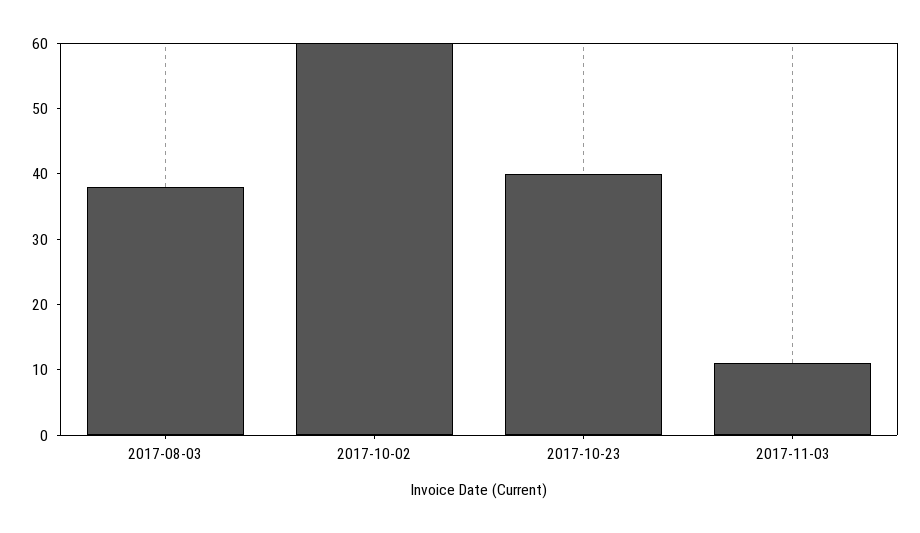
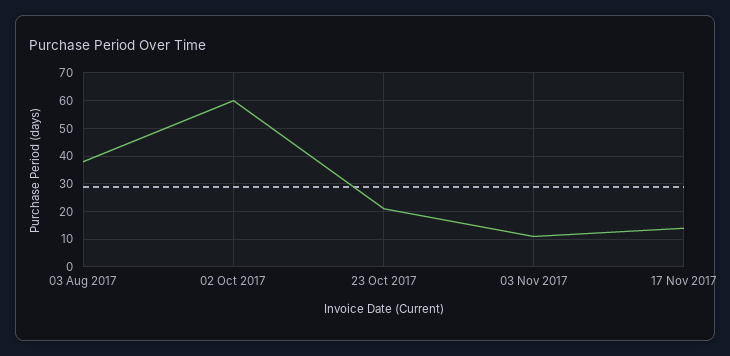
2017-10-23: 40 -> 20
17 Nov 2017: none -> 15

